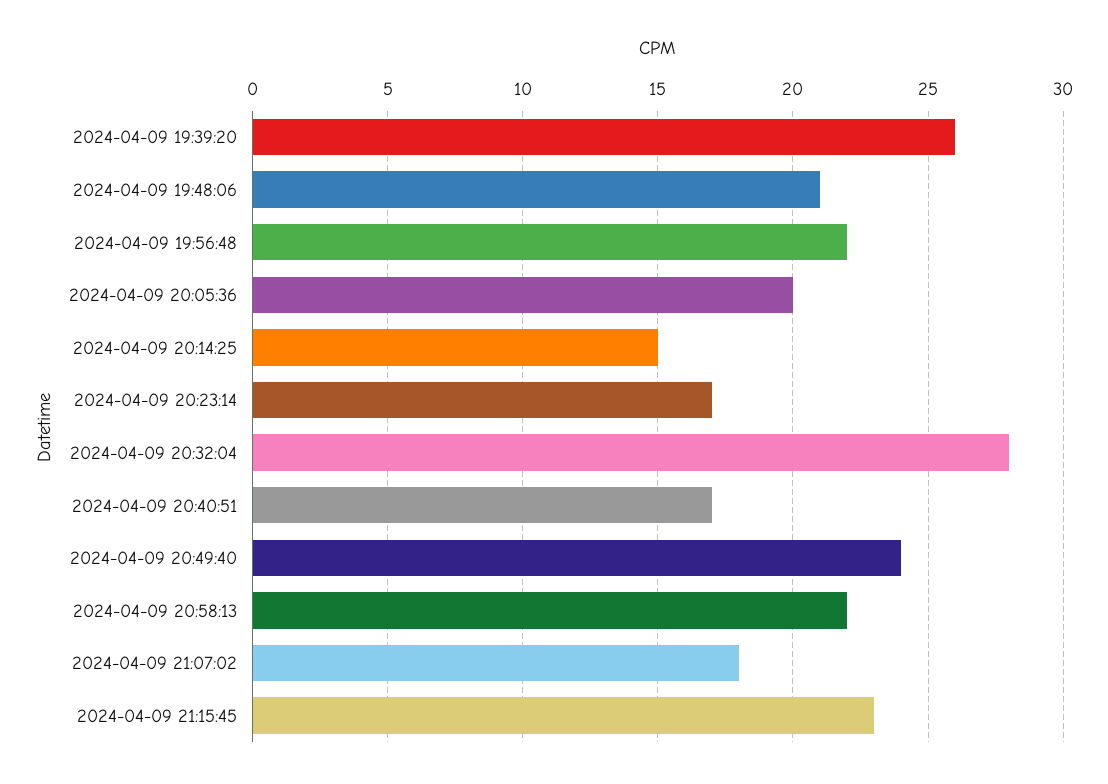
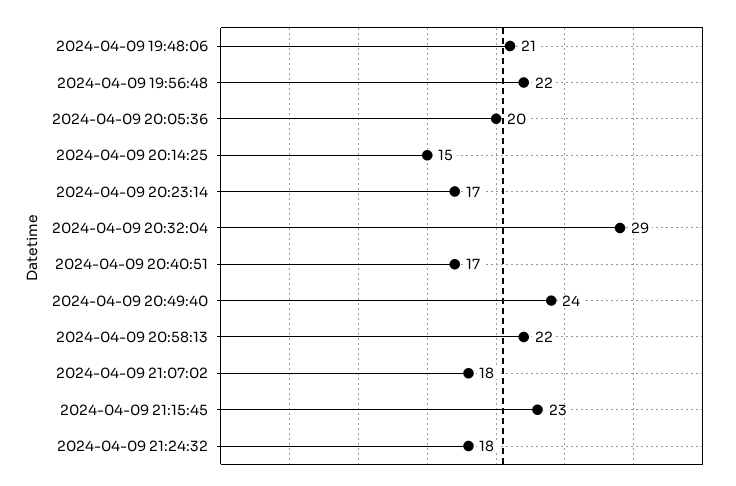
2024-04-09 19:39:20: 26 -> none
2024-04-09 20:32:04: 28 -> 29
2024-04-09 21:24:32: none -> 18

